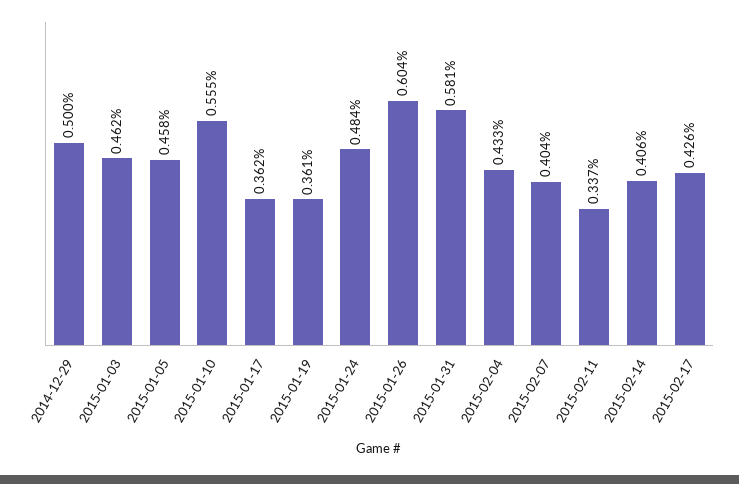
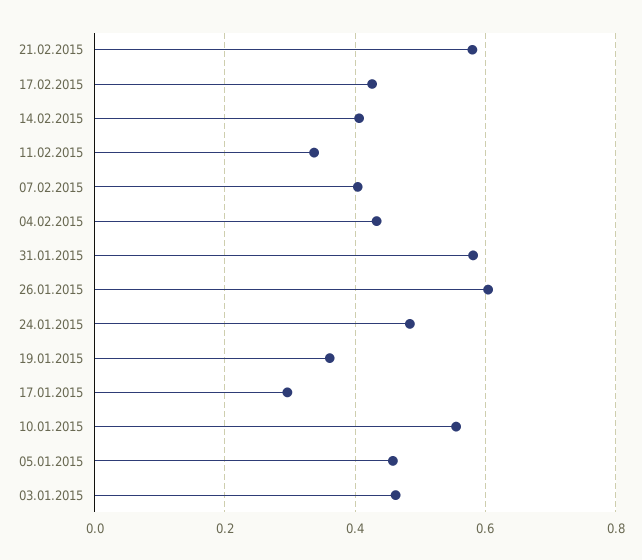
2014-12-29: 0.5 -> none
2015-01-17: 0.362 -> 0.3
21.02.2015: none -> 0.58

